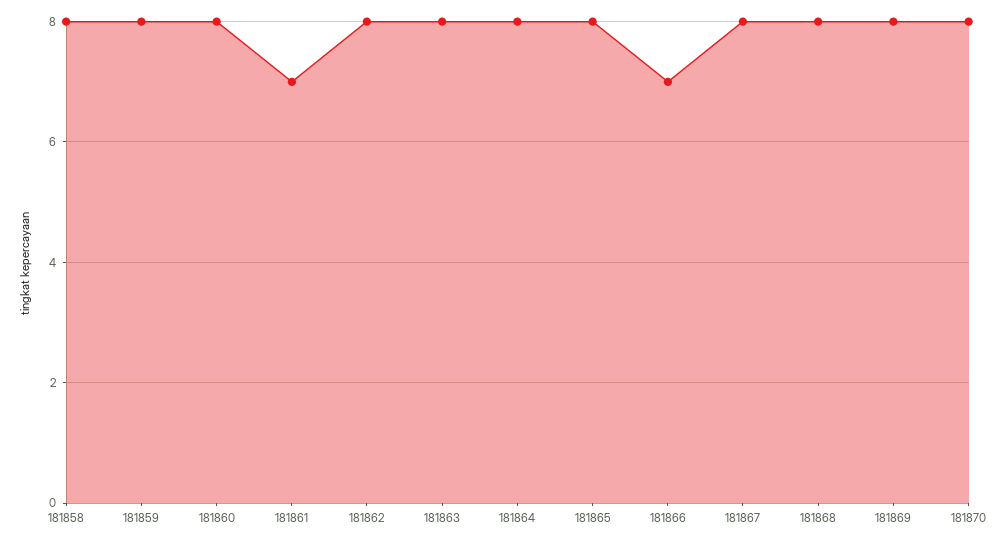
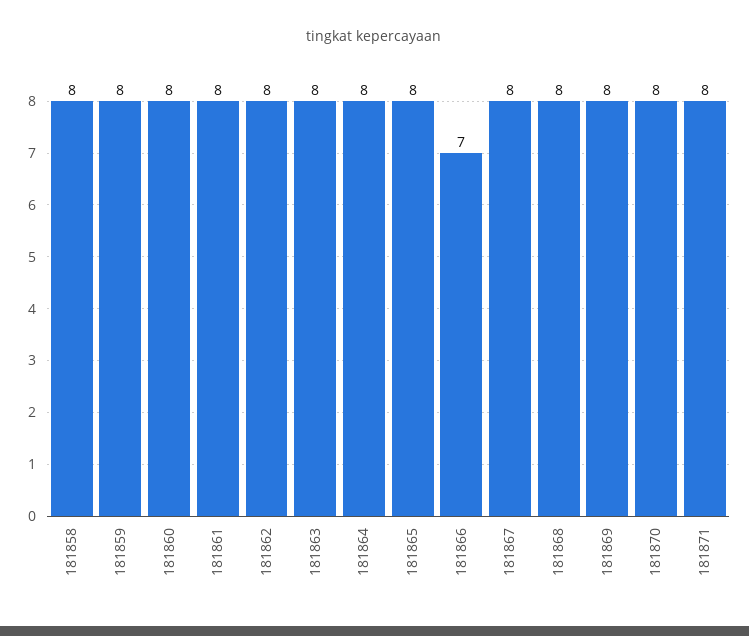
181861: 7 -> 8
181871: none -> 8

